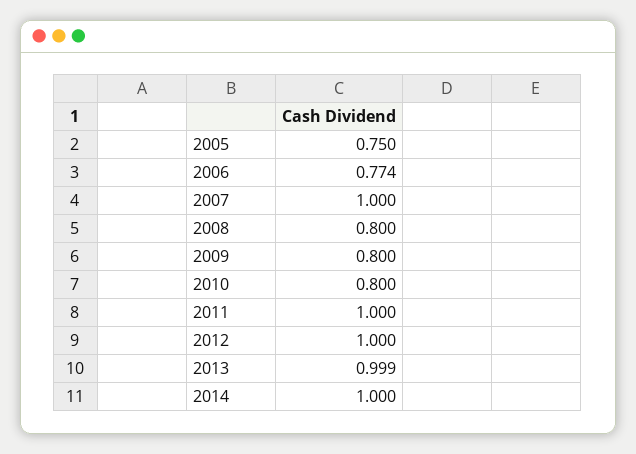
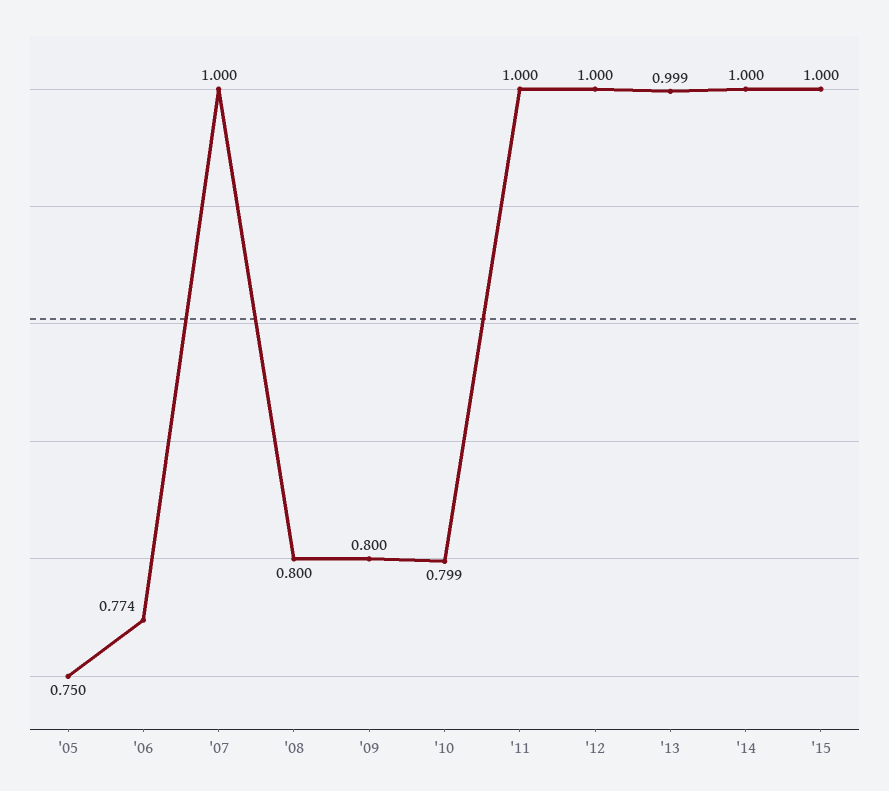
2010: 0.8 -> 0.799
'15: none -> 1

